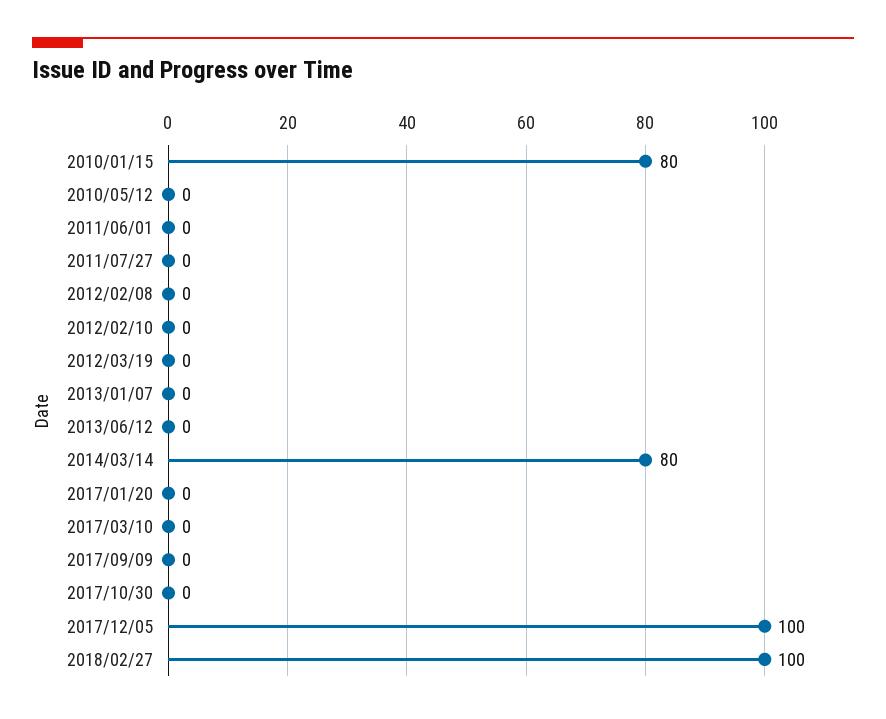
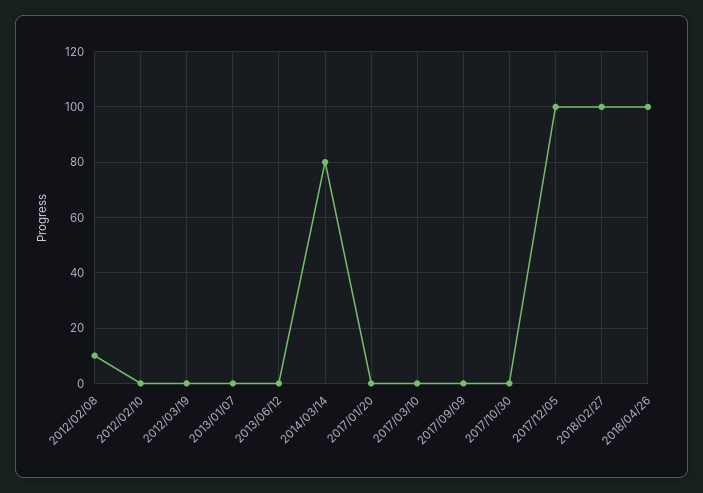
2010/01/15: 80 -> none
2010/05/12: 0 -> none
2011/06/01: 0 -> none
2011/07/27: 0 -> none
2012/02/08: 0 -> 10
2018/04/26: none -> 100

